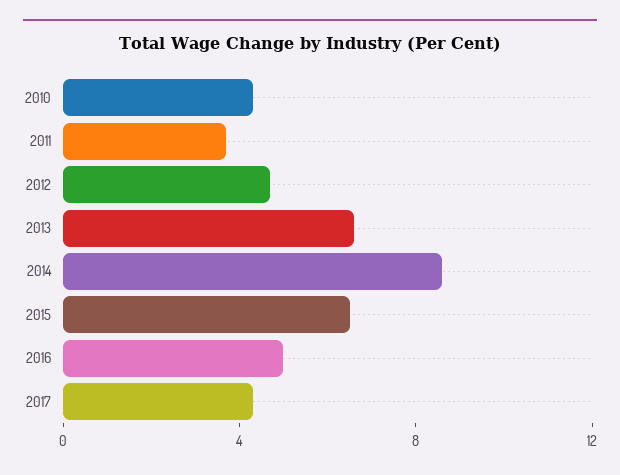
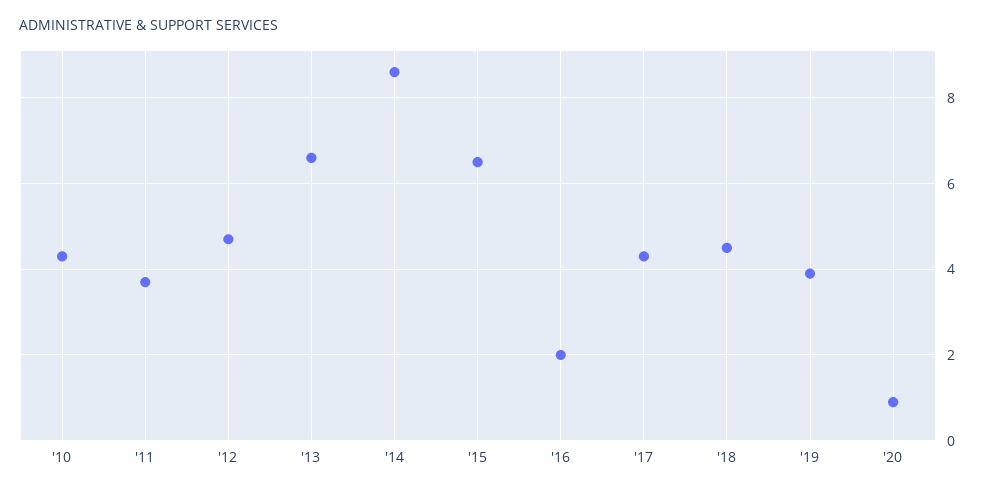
2016: 5 -> 2
'18: none -> 4.5
'19: none -> 4
'20: none -> 1

